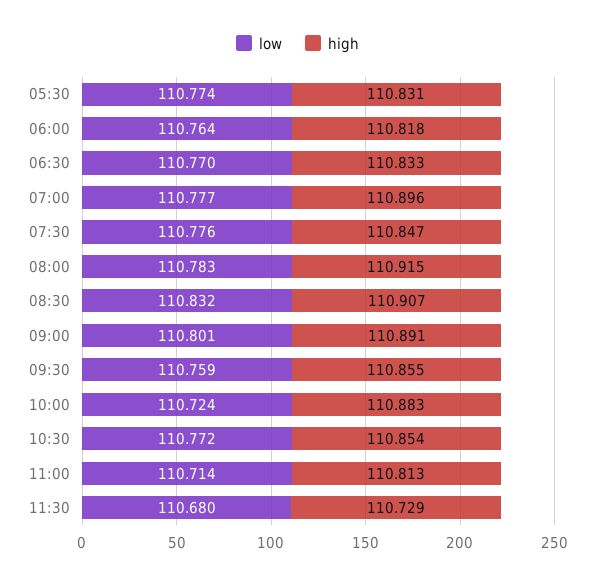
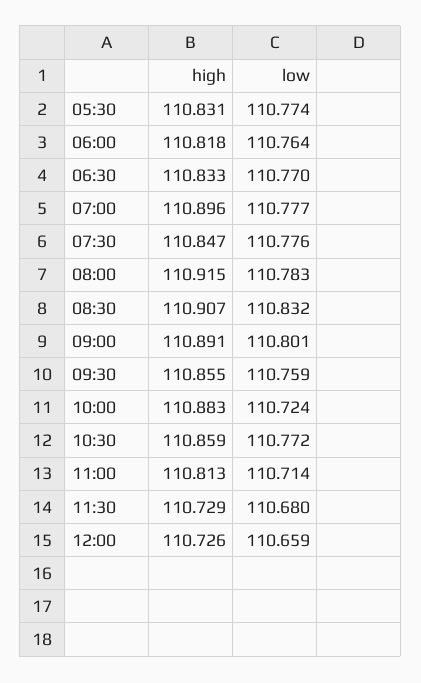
high, 10:30: 110.854 -> 110.859
high, 12:00: none -> 110.726
low, 12:00: none -> 110.659

